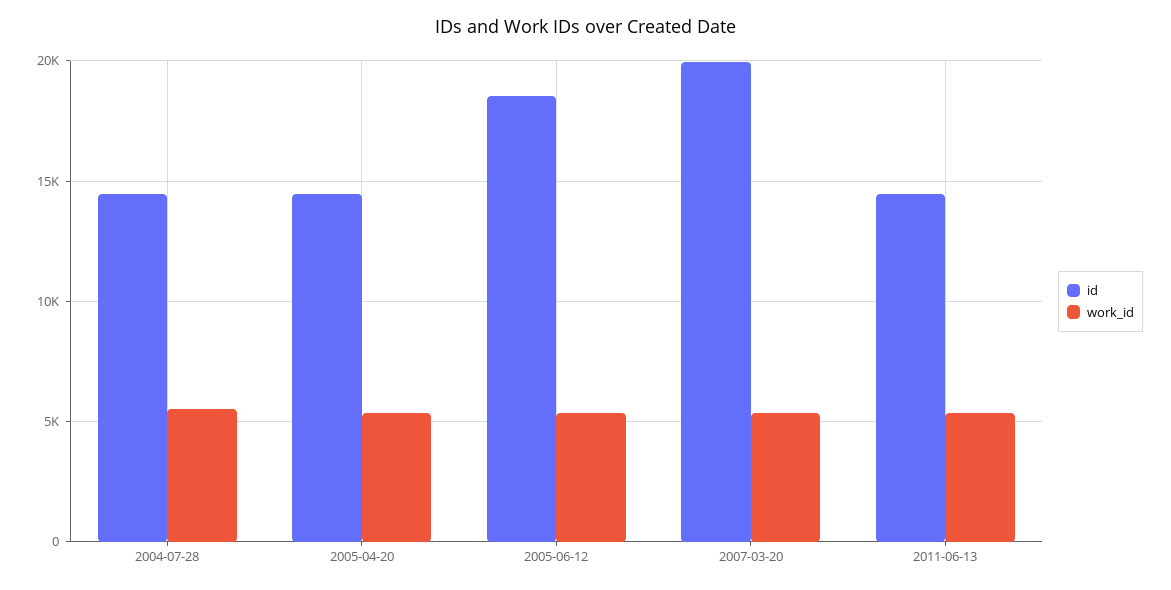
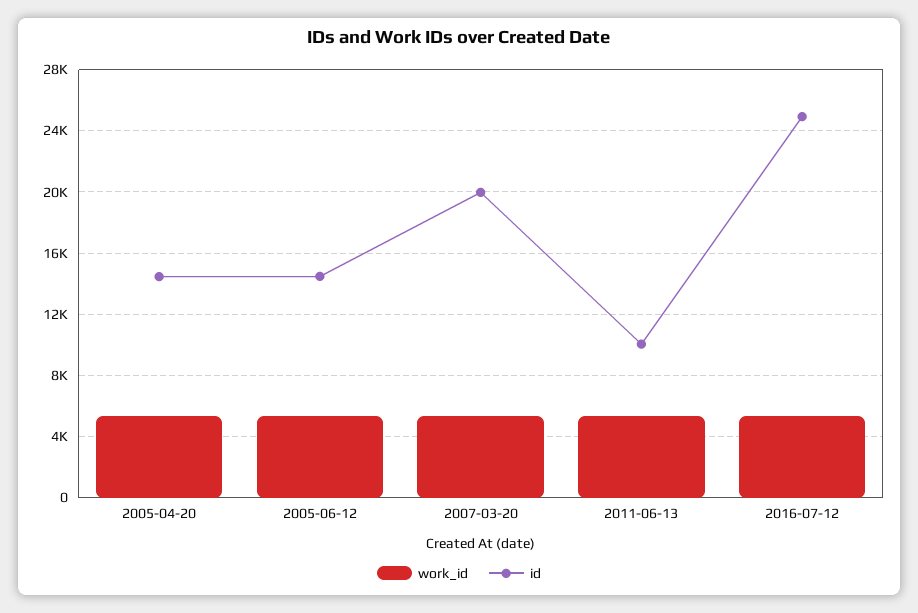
id, 2004-07-28: 14500 -> none
work_id, 2004-07-28: 5500 -> none
id, 2005-06-12: 18500 -> 14500
id, 2011-06-13: 14500 -> 10000
work_id, 2016-07-12: none -> 5500
id, 2016-07-12: none -> 25000

